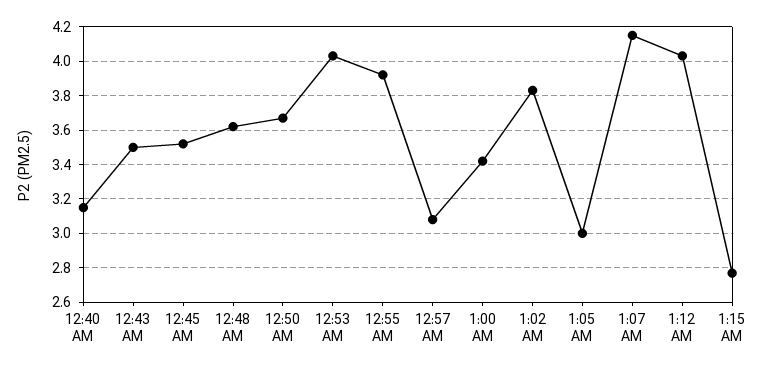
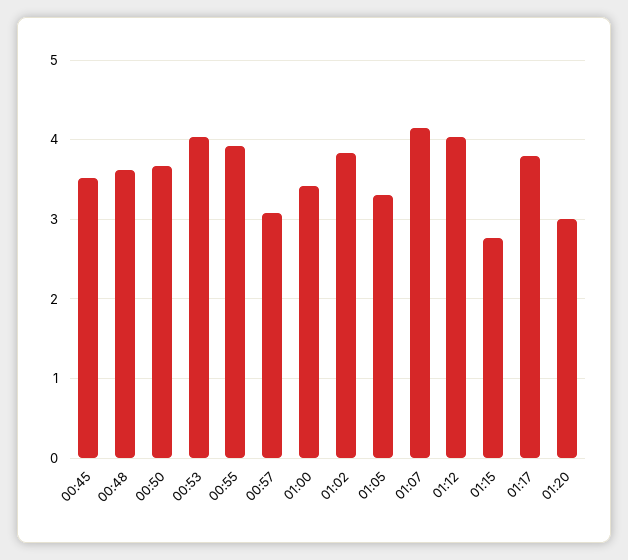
12:40 AM: 3.15 -> none
12:43 AM: 3.5 -> none
1:05 AM: 3 -> 3.3
01:17: none -> 3.8
01:20: none -> 3

